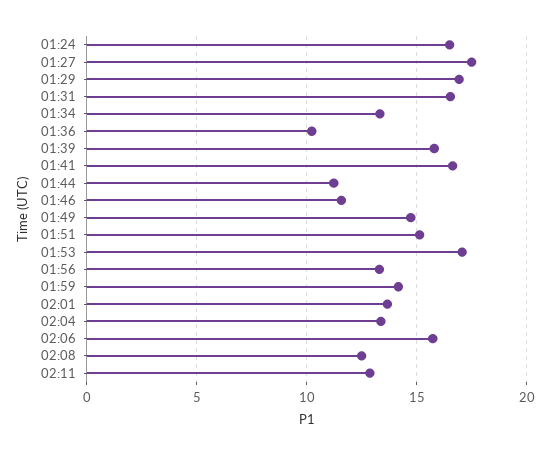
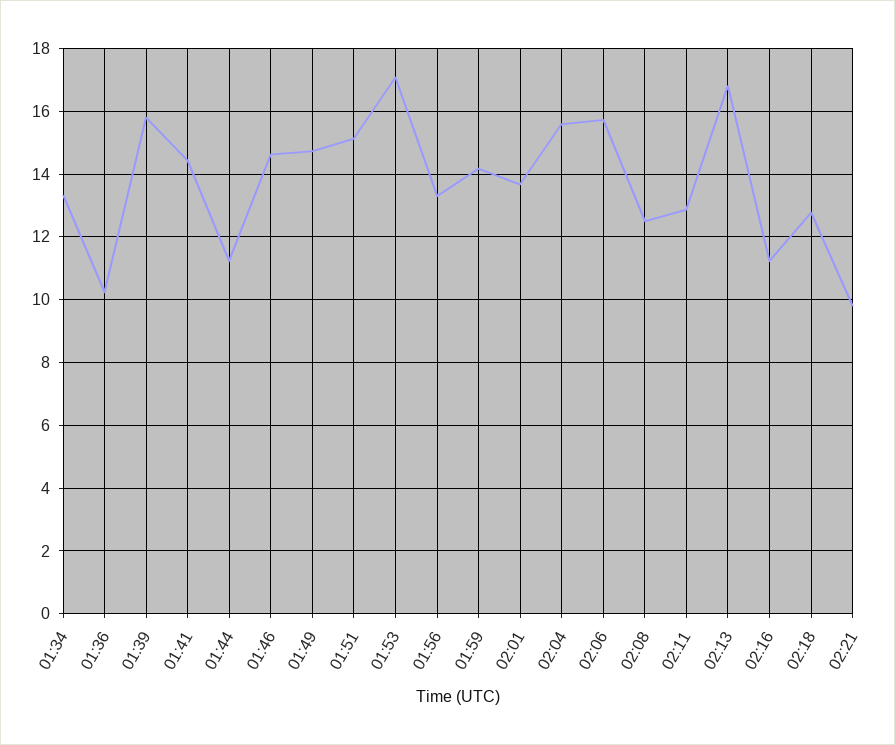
01:24: 16.5 -> none
01:27: 17.5 -> none
01:29: 17 -> none
01:31: 16.5 -> none
01:41: 16.5 -> 14.4
01:46: 11.5 -> 14.6
02:04: 13.5 -> 15.6
02:13: none -> 16.8
02:16: none -> 11.2
02:18: none -> 12.8
02:21: none -> 9.8

